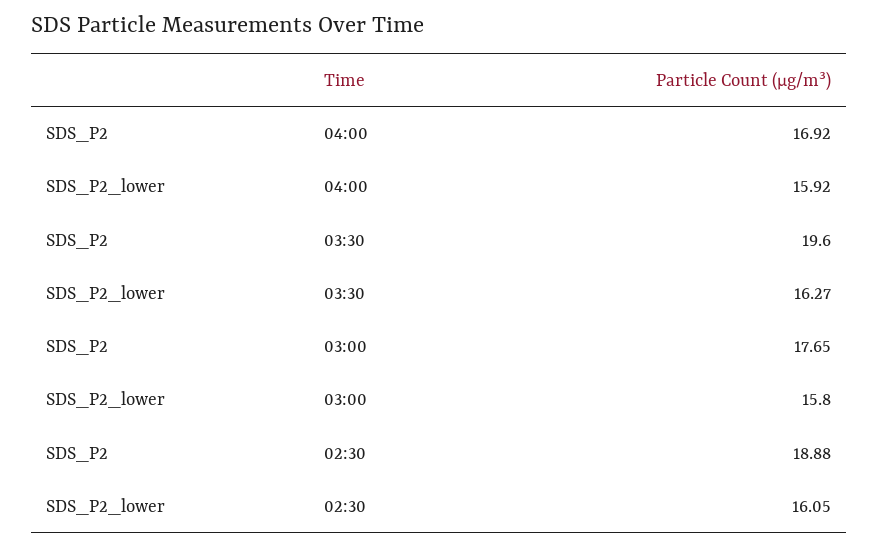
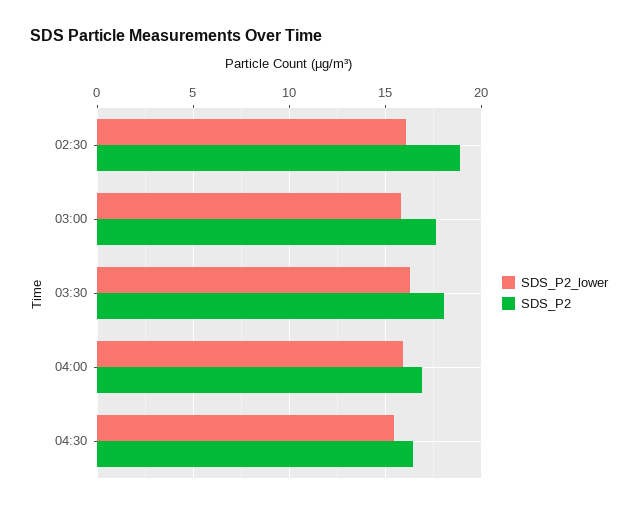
SDS_P2, 03:30: 19.6 -> 18
SDS_P2_lower, 04:30: none -> 15.5
SDS_P2, 04:30: none -> 16.5

